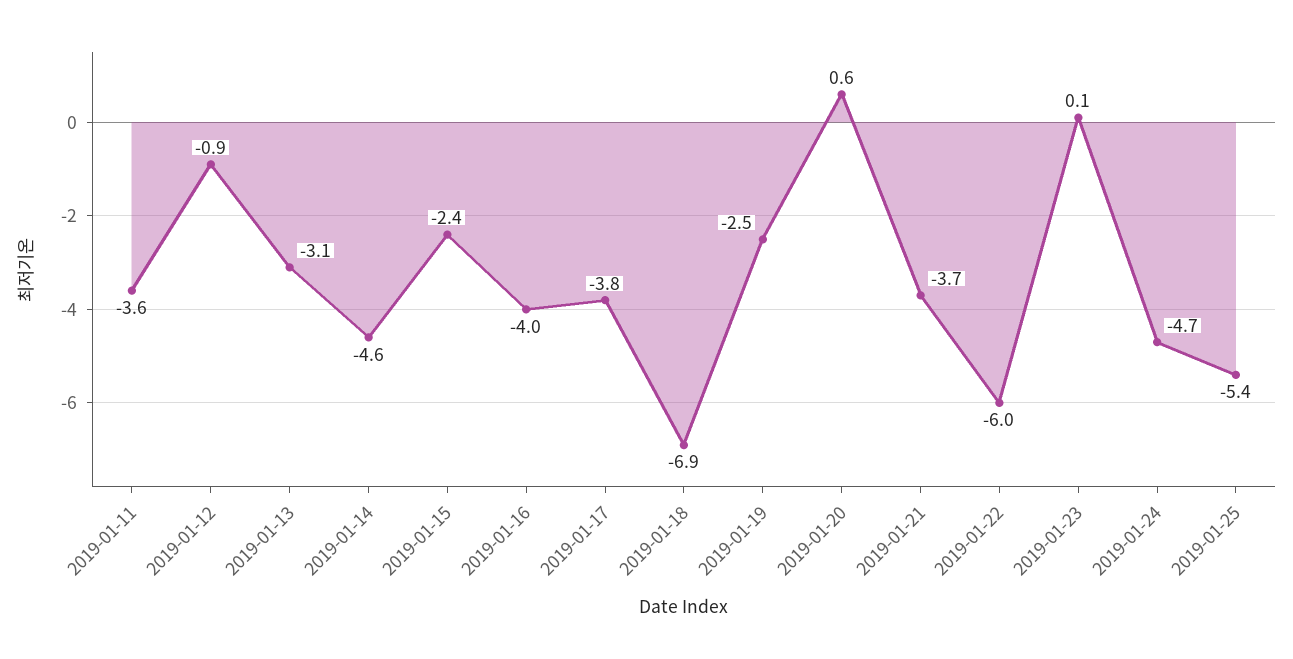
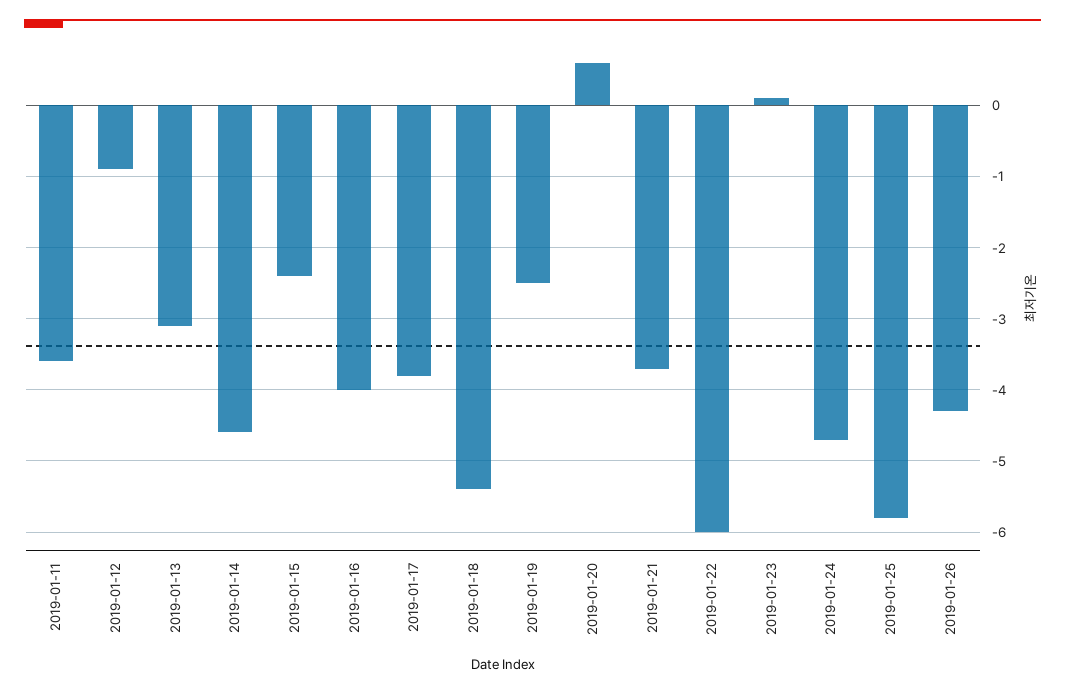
2019-01-18: -6.9 -> -5.4
2019-01-25: -5.4 -> -5.8
2019-01-26: none -> -4.3

